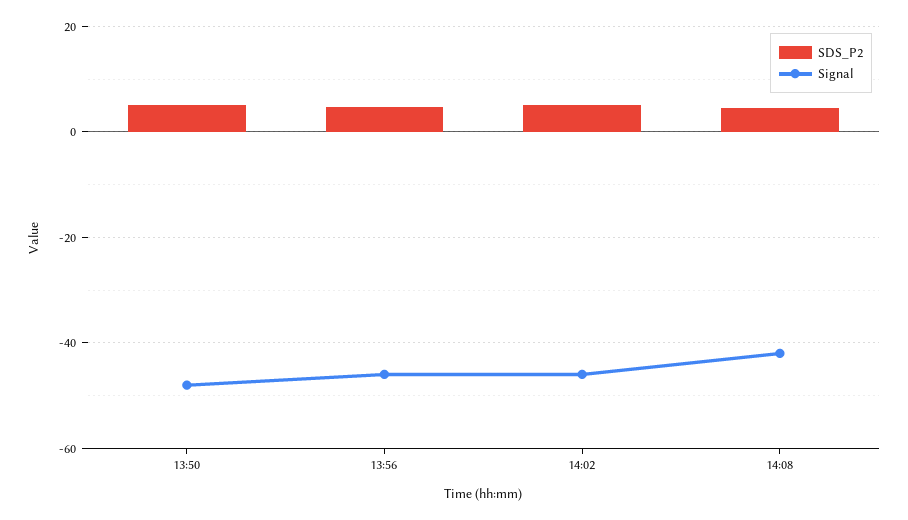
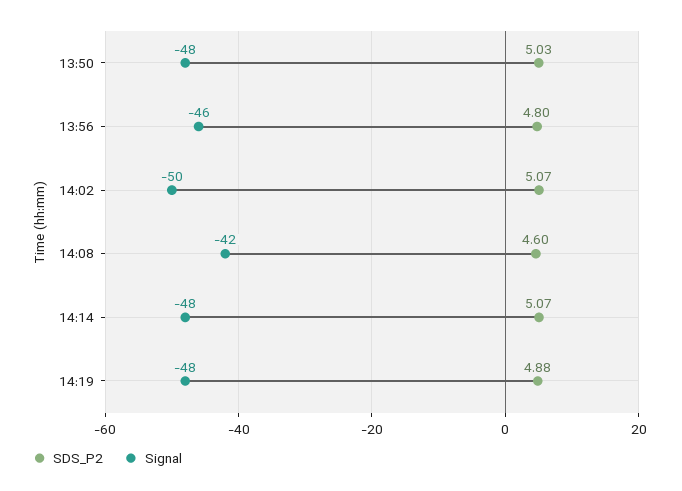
Signal, 14:02: -46 -> -50
SDS_P2, 14:14: none -> 5.07
Signal, 14:14: none -> -48
SDS_P2, 14:19: none -> 4.88
Signal, 14:19: none -> -48

